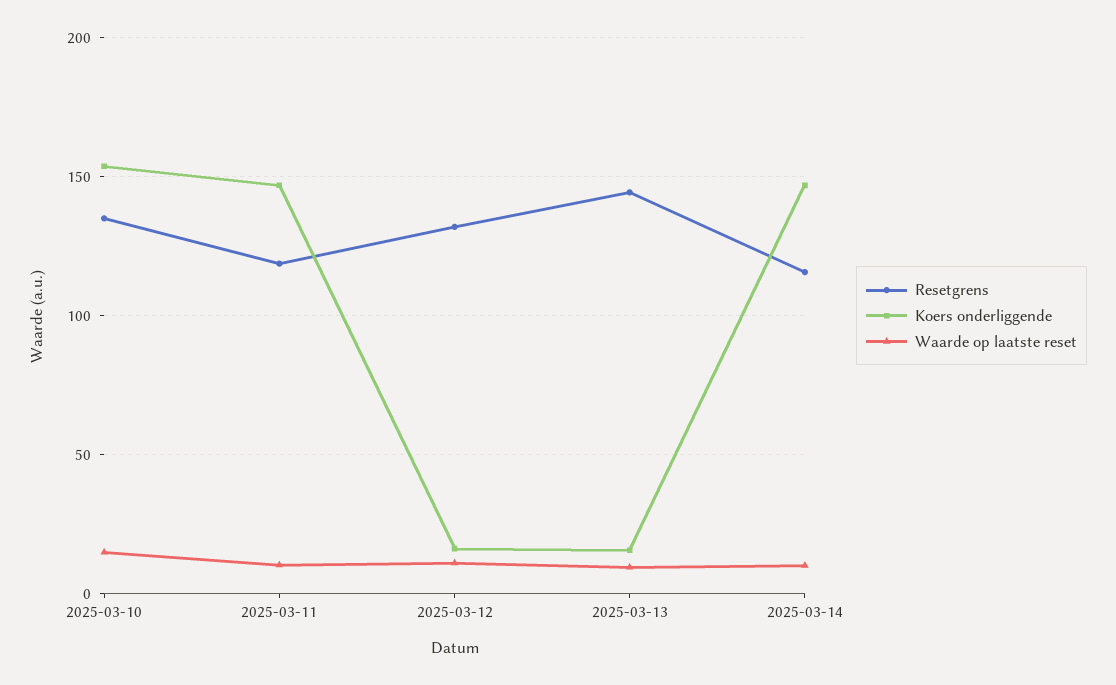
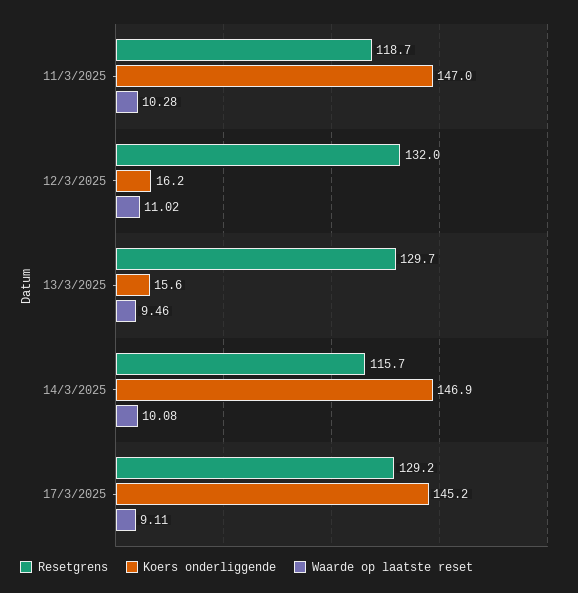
Resetgrens, 2025-03-10: 135 -> none
Koers onderliggende, 2025-03-10: 155 -> none
Waarde op laatste reset, 2025-03-10: 15 -> none
Resetgrens, 2025-03-13: 145 -> 129.7
Resetgrens, 17/3/2025: none -> 129.2
Koers onderliggende, 17/3/2025: none -> 145.2
Waarde op laatste reset, 17/3/2025: none -> 9.11

